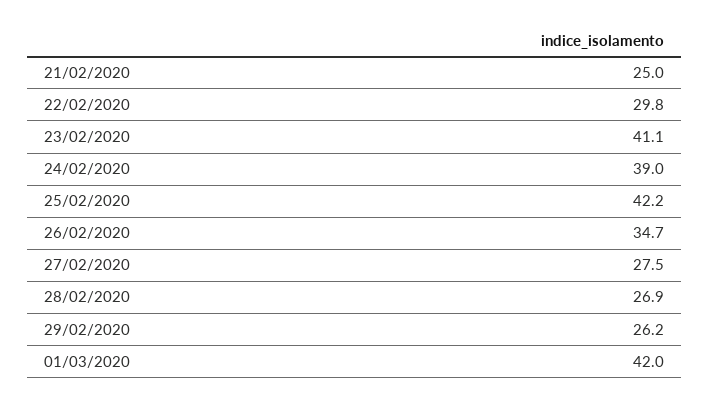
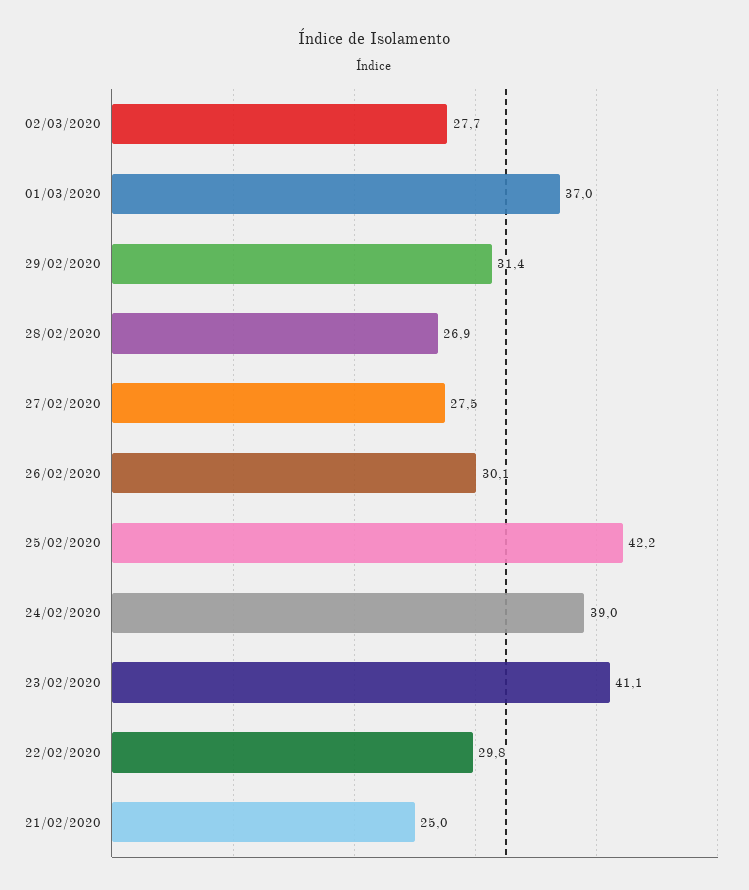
26/02/2020: 34.7 -> 30.1
29/02/2020: 26.2 -> 31.4
01/03/2020: 42 -> 37
02/03/2020: none -> 27.7

